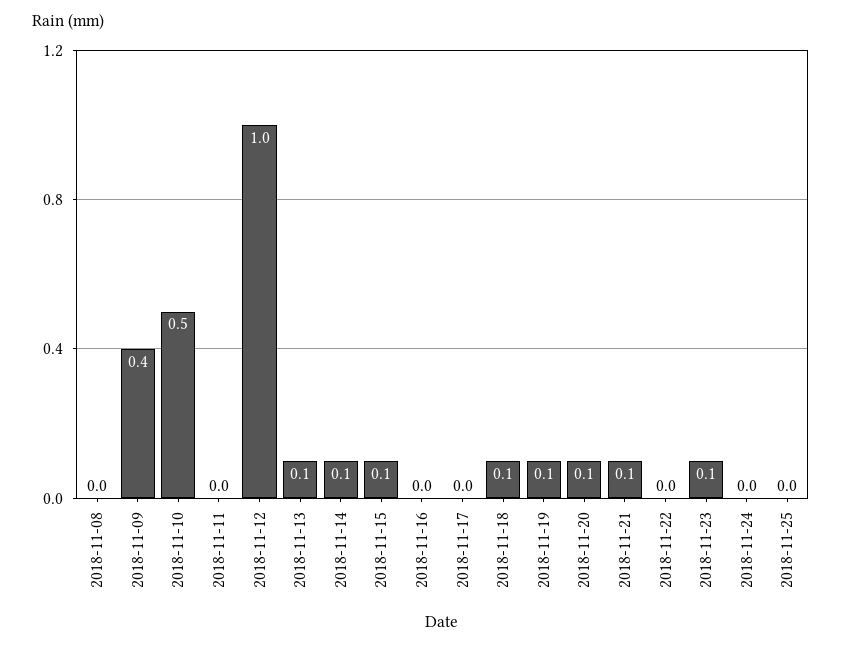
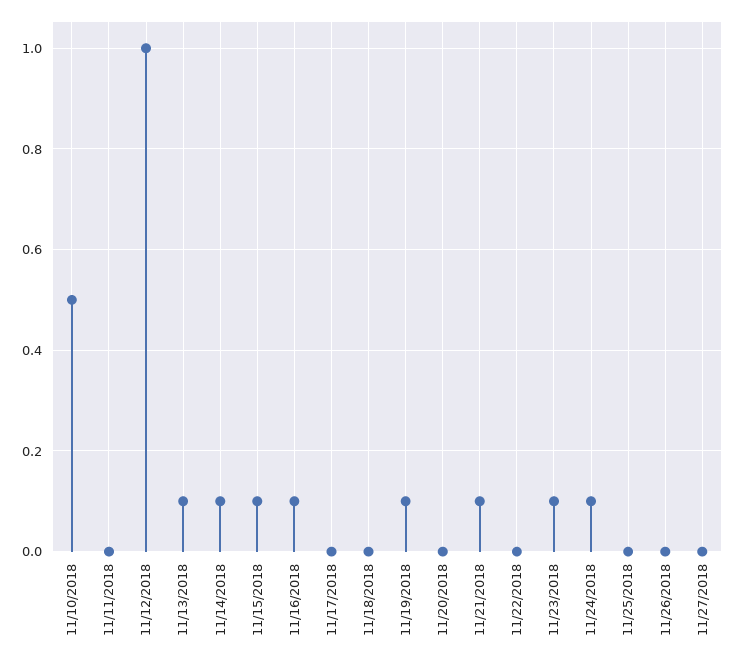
2018-11-08: 0 -> none
2018-11-09: 0.4 -> none
2018-11-16: 0 -> 0.1
2018-11-18: 0.1 -> 0
2018-11-20: 0.1 -> 0
2018-11-24: 0 -> 0.1
11/26/2018: none -> 0
11/27/2018: none -> 0

